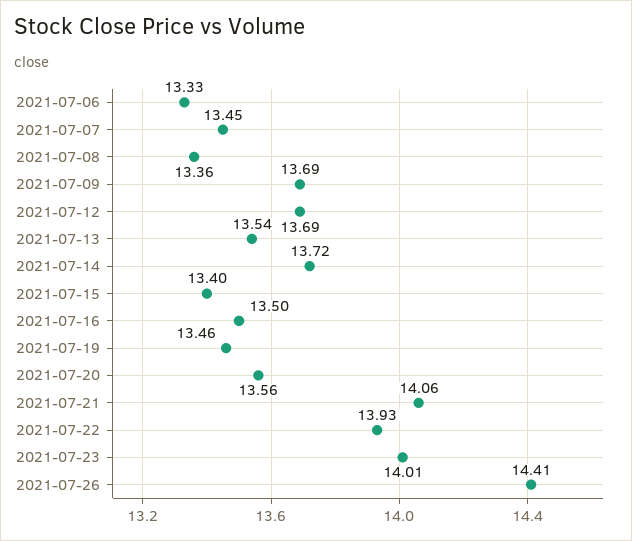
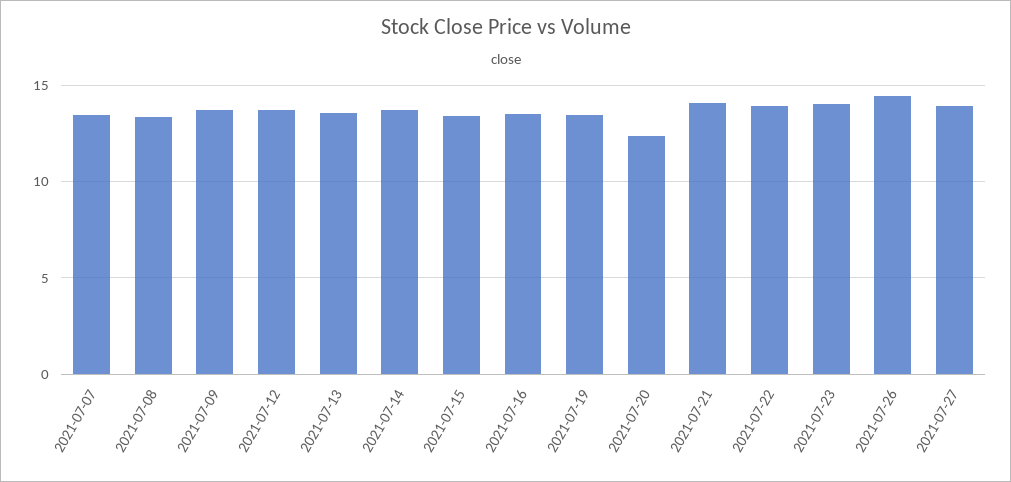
2021-07-06: 13.33 -> none
2021-07-20: 13.56 -> 12.5
2021-07-27: none -> 14

